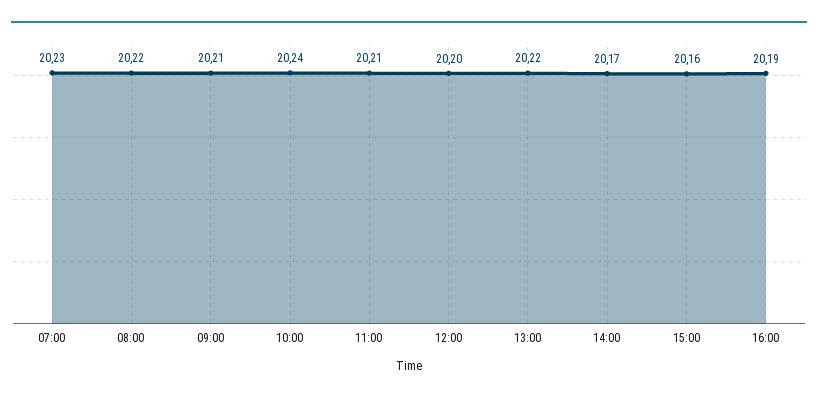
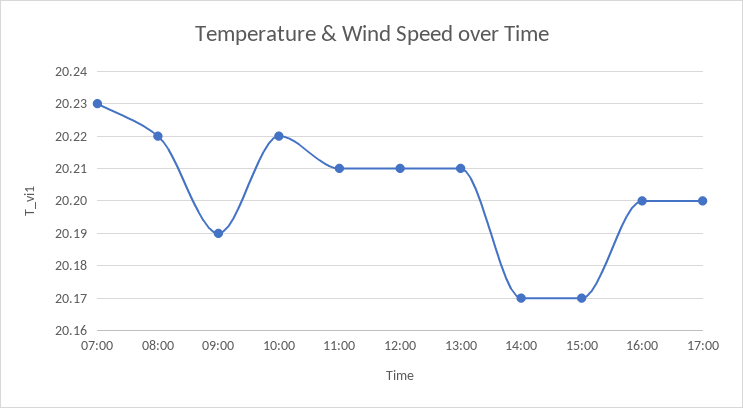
09:00: 20.21 -> 20.19
10:00: 20.24 -> 20.22
12:00: 20.2 -> 20.21
13:00: 20.22 -> 20.21
15:00: 20.16 -> 20.17
16:00: 20.19 -> 20.2
17:00: none -> 20.2

